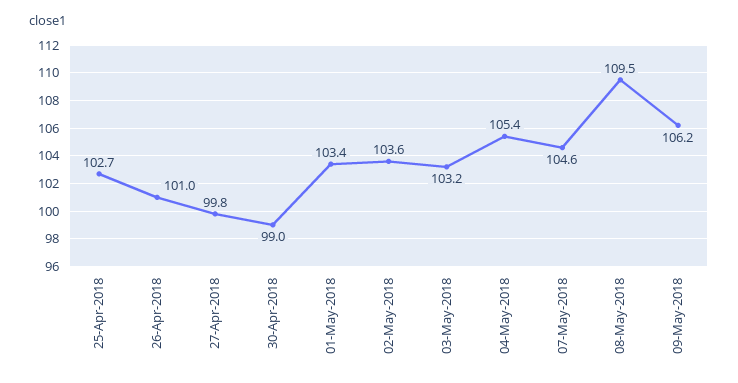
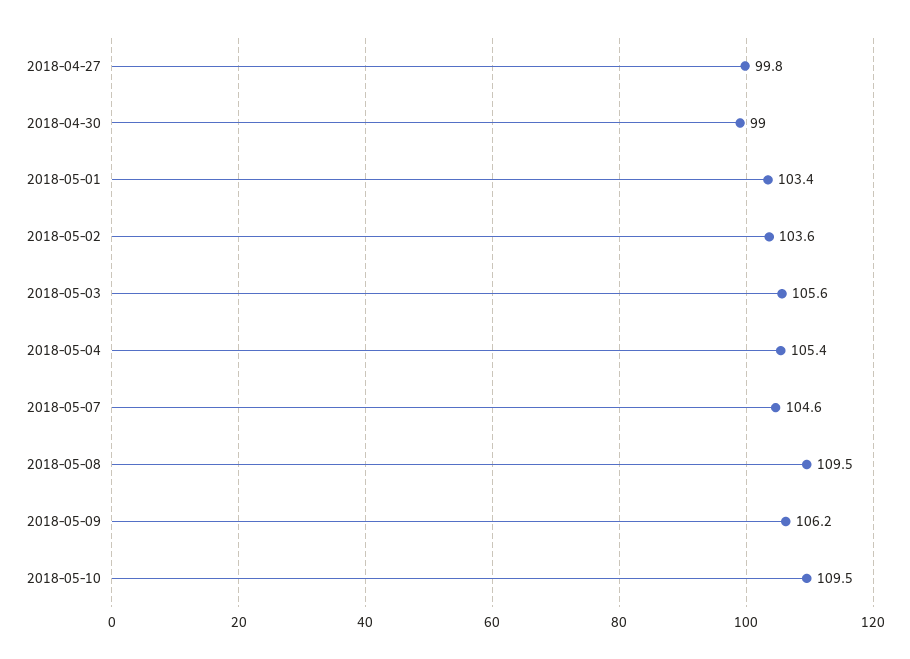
25-Apr-2018: 102.7 -> none
26-Apr-2018: 101 -> none
03-May-2018: 103.2 -> 105.6
2018-05-10: none -> 109.5

